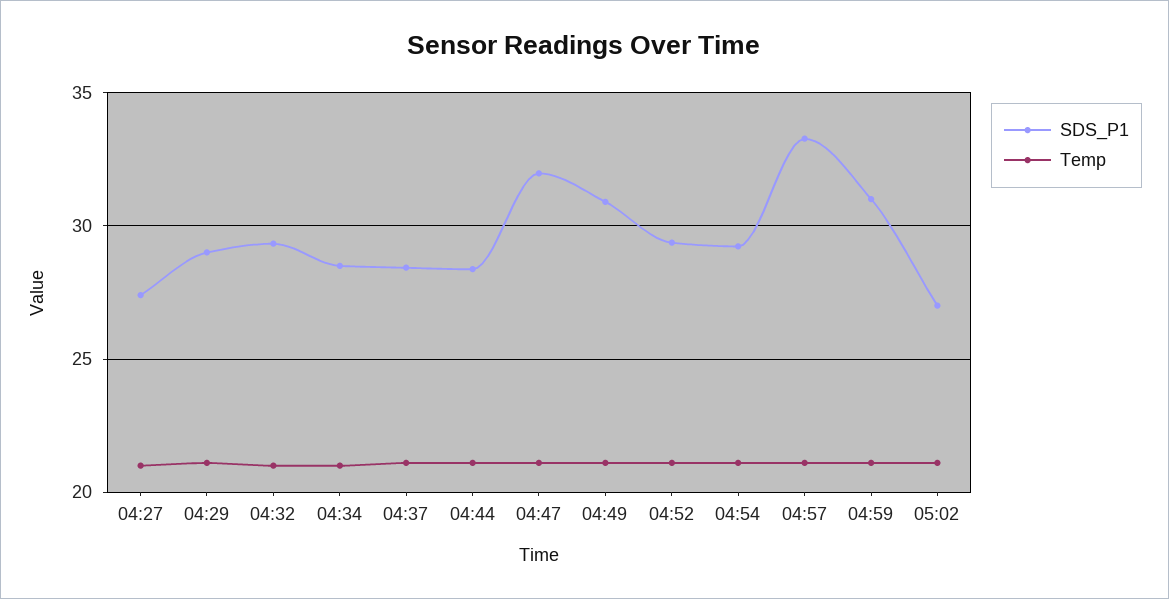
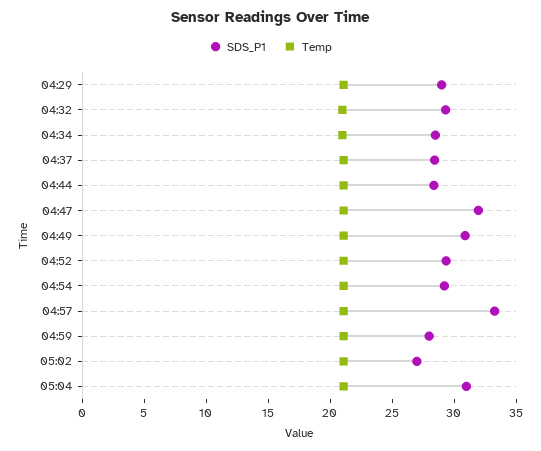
SDS_P1, 04:27: 27.5 -> none
Temp, 04:27: 21 -> none
SDS_P1, 04:59: 31 -> 28
SDS_P1, 05:04: none -> 31
Temp, 05:04: none -> 21

